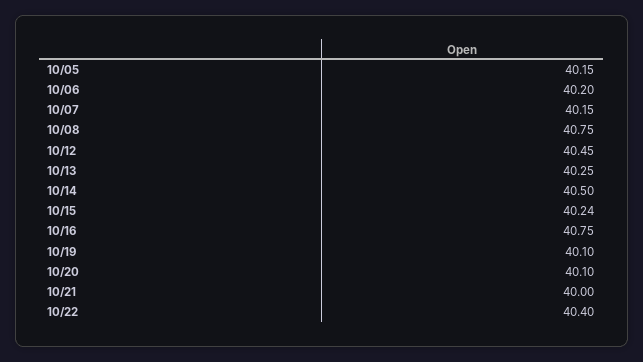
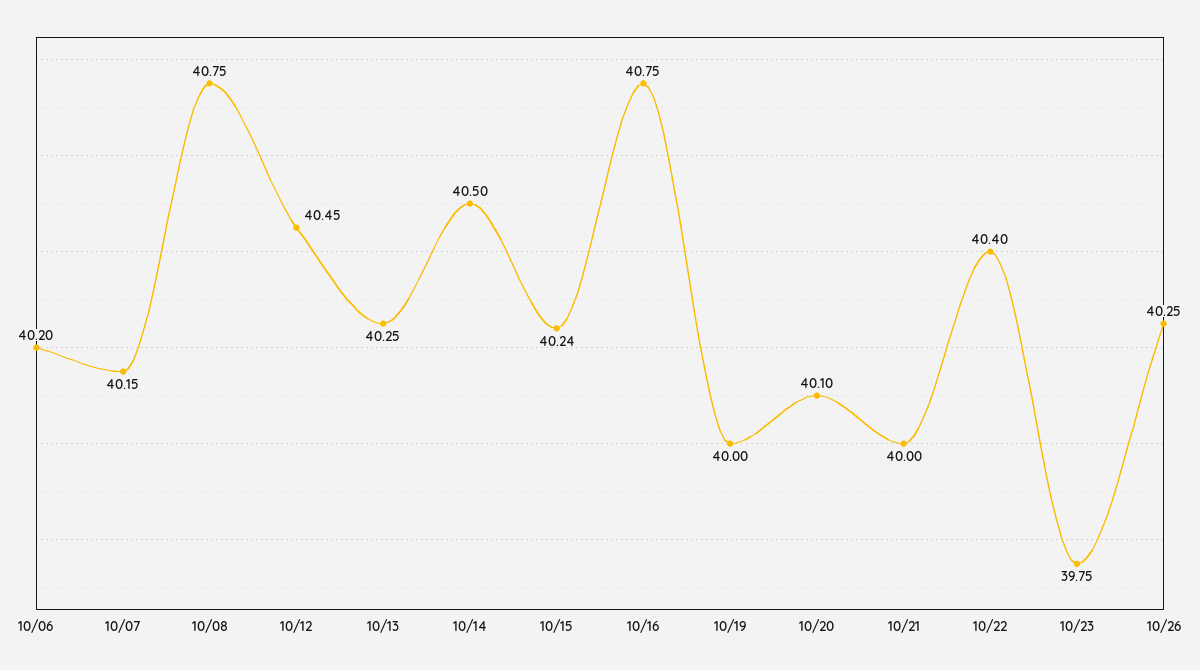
10/05: 40.15 -> none
10/19: 40.1 -> 40
10/23: none -> 39.75
10/26: none -> 40.25

